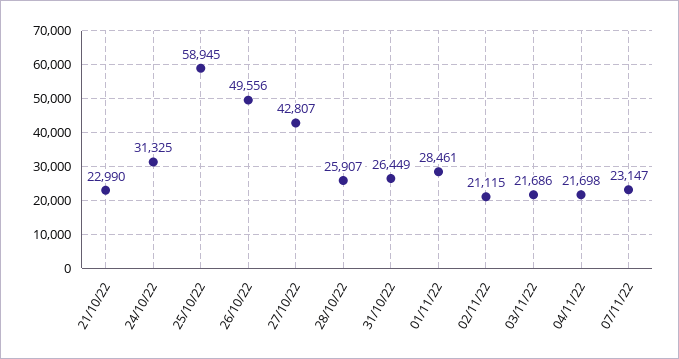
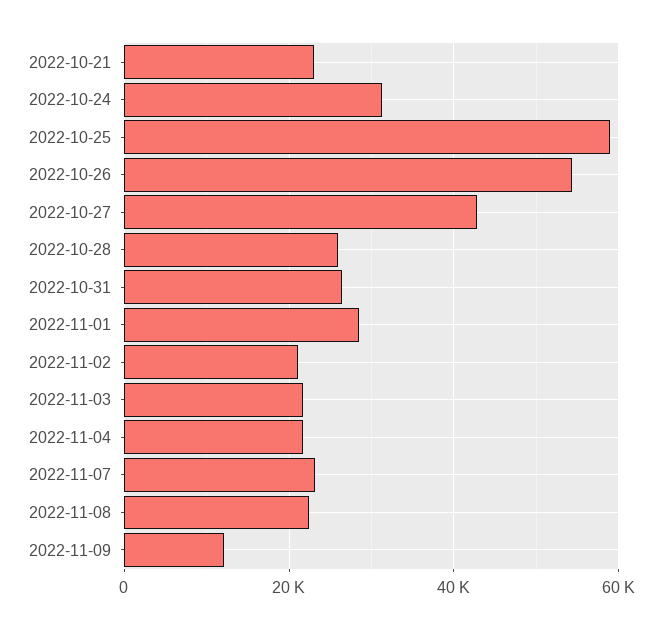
26/10/22: 49556 -> 54000
2022-11-08: none -> 22000
2022-11-09: none -> 12000

